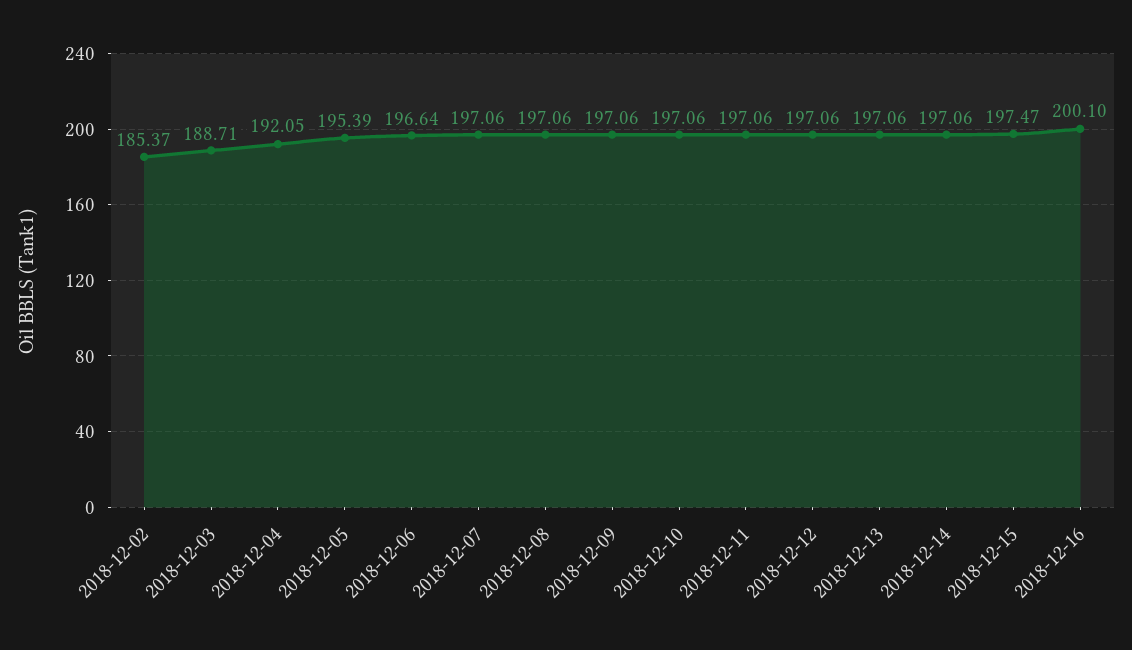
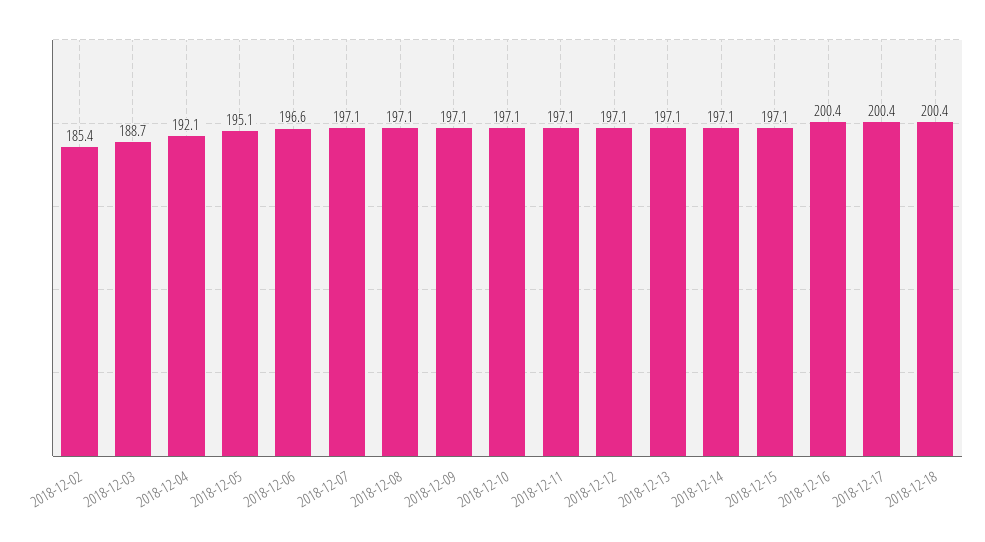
2018-12-05: 195.39 -> 195.1
2018-12-15: 197.47 -> 197.1
2018-12-16: 200.1 -> 200.4
2018-12-17: none -> 200.4
2018-12-18: none -> 200.4

